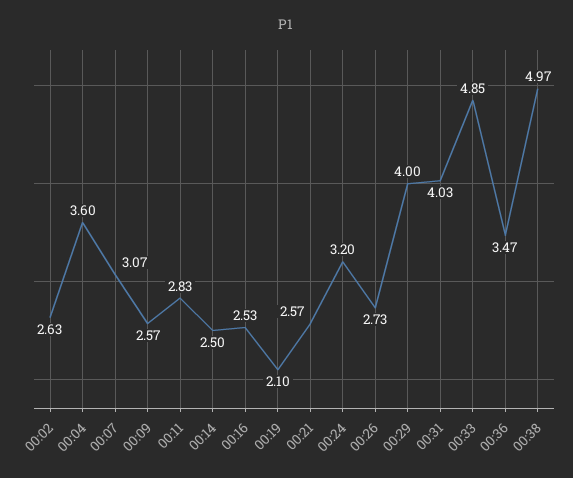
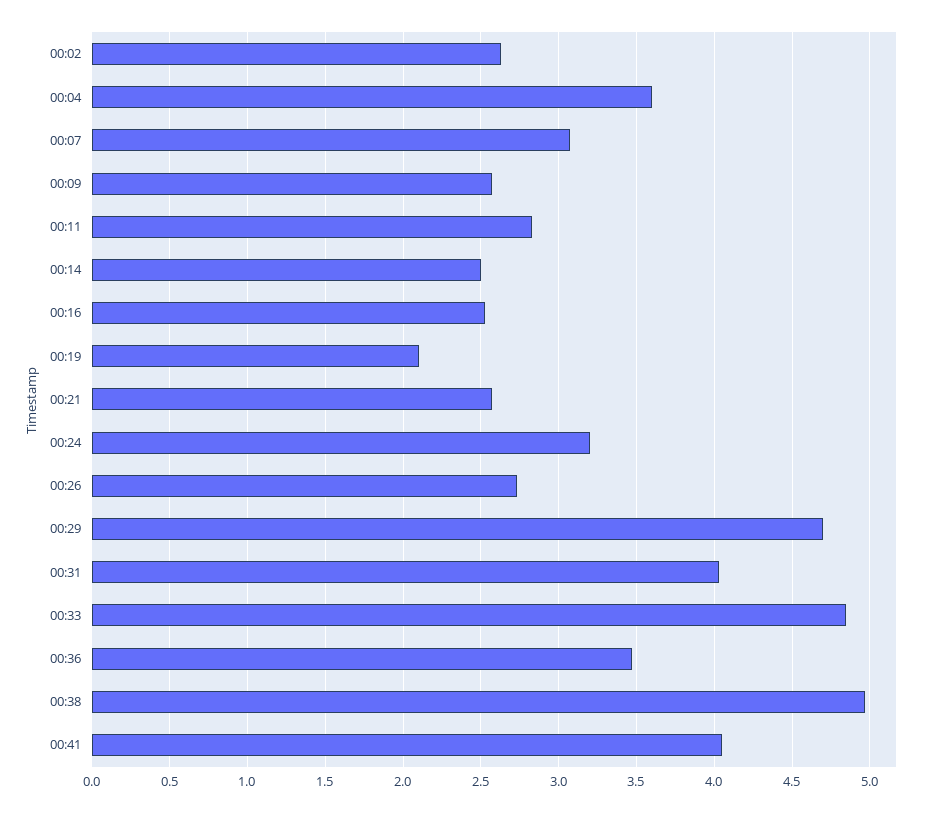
00:29: 4 -> 4.7
00:41: none -> 4.05

